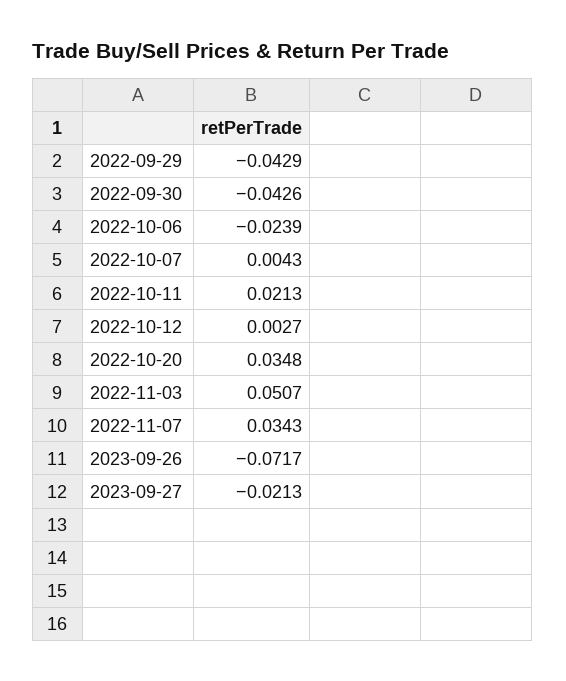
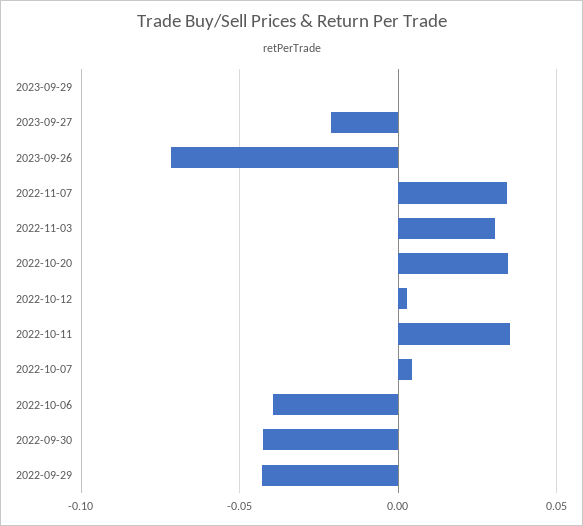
2022-10-06: -0.0239 -> -0.04
2022-10-11: 0.0213 -> 0.035
2022-11-03: 0.0507 -> 0.03
2023-09-29: none -> 0

